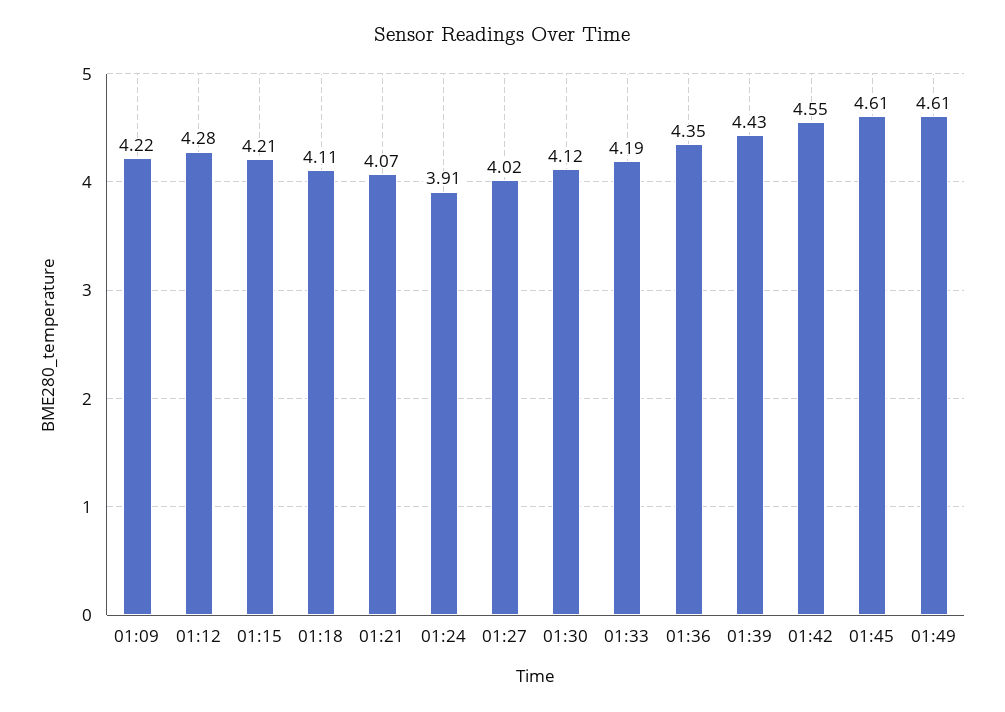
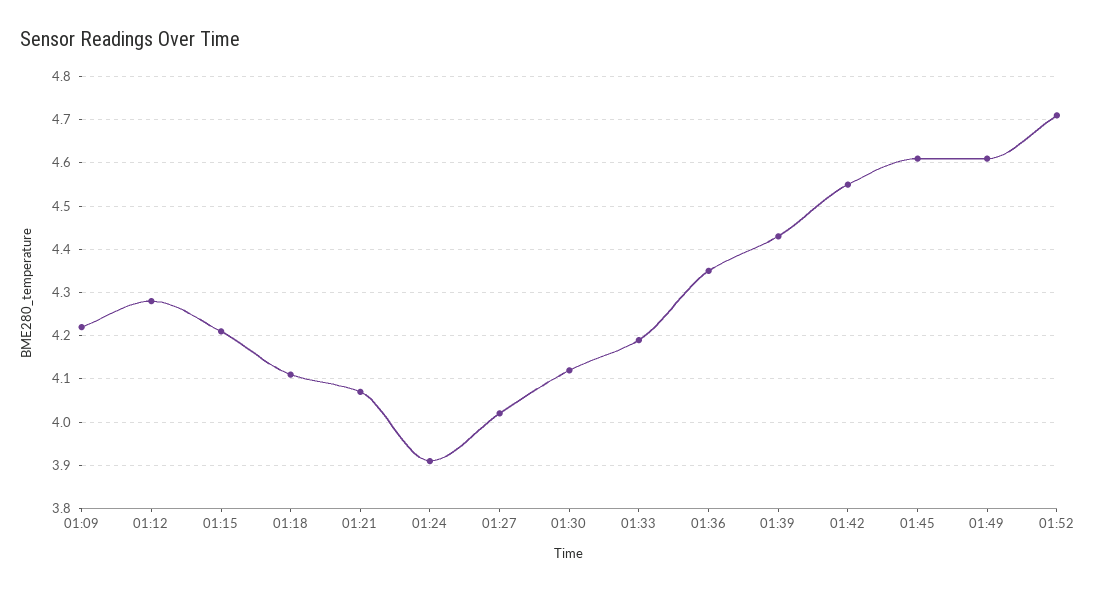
01:52: none -> 4.7

